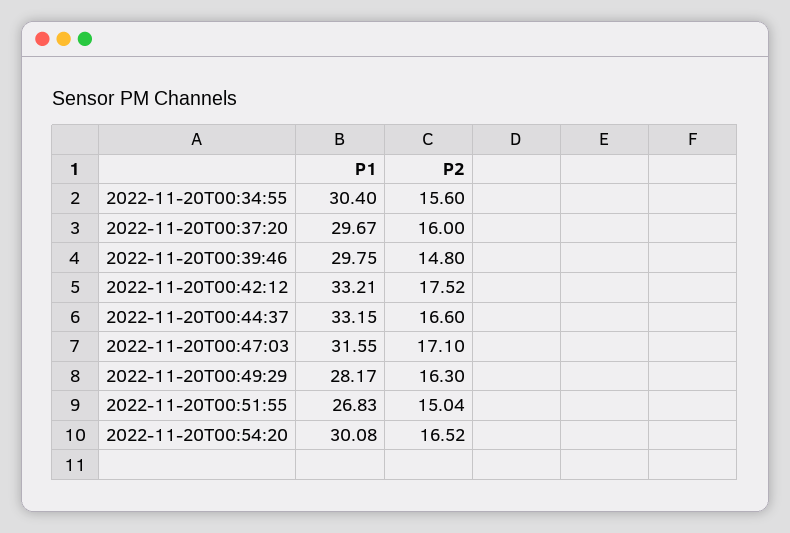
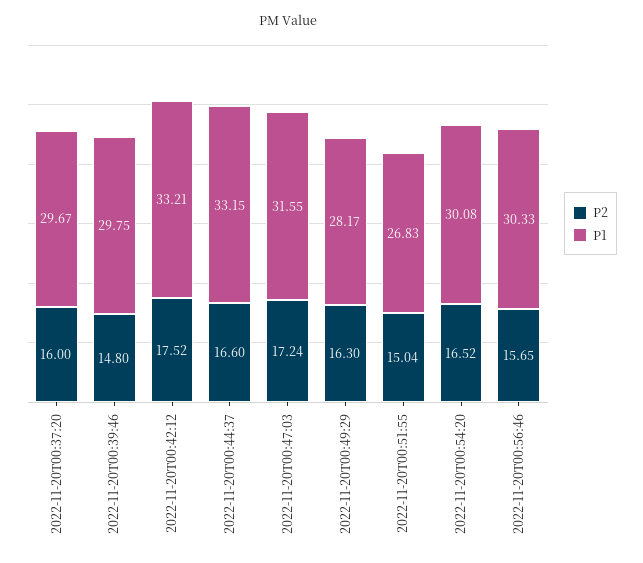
P1, 2022-11-20T00:34:55: 30.4 -> none
P2, 2022-11-20T00:34:55: 15.6 -> none
P2, 2022-11-20T00:47:03: 17.1 -> 17.24
P2, 2022-11-20T00:56:46: none -> 15.65
P1, 2022-11-20T00:56:46: none -> 30.33

